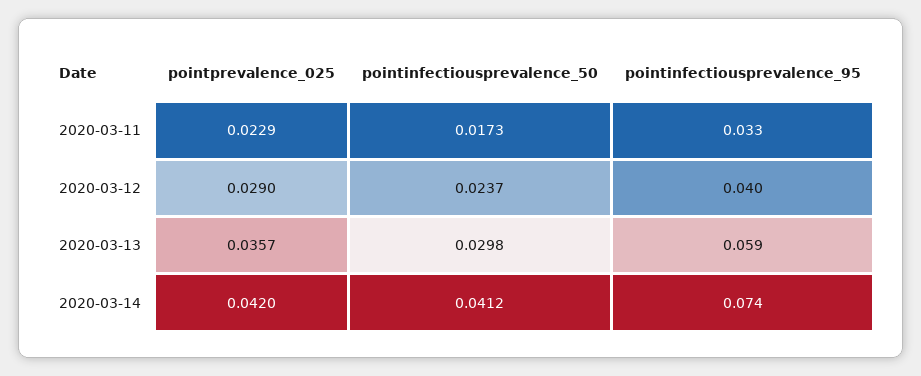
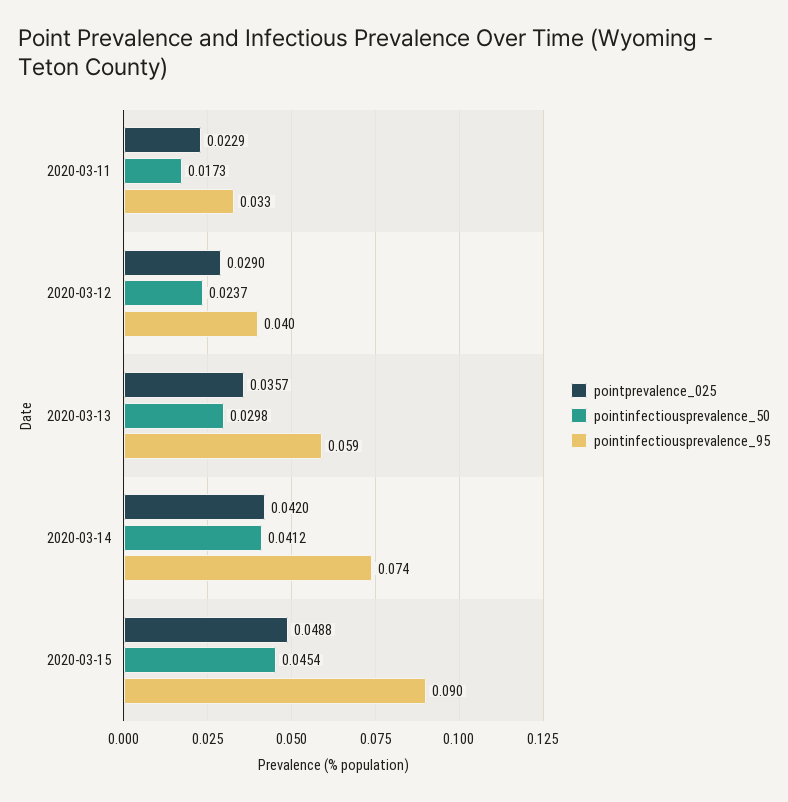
pointprevalence_025, 2020-03-15: none -> 0.0488
pointinfectiousprevalence_50, 2020-03-15: none -> 0.0454
pointinfectiousprevalence_95, 2020-03-15: none -> 0.09

